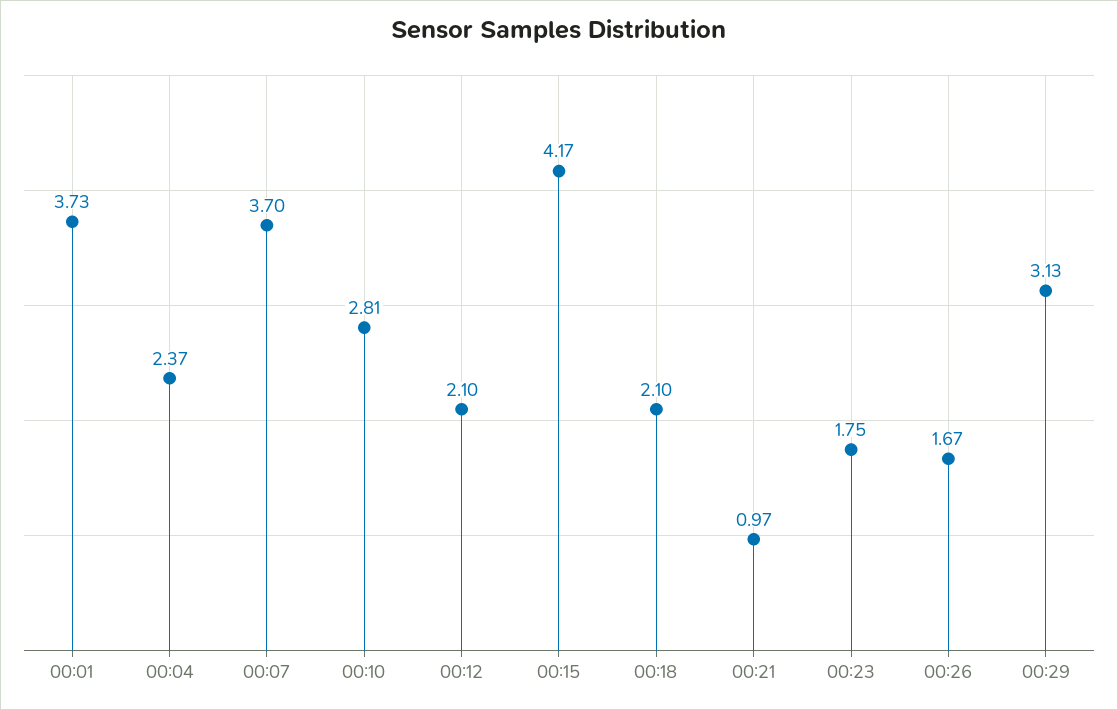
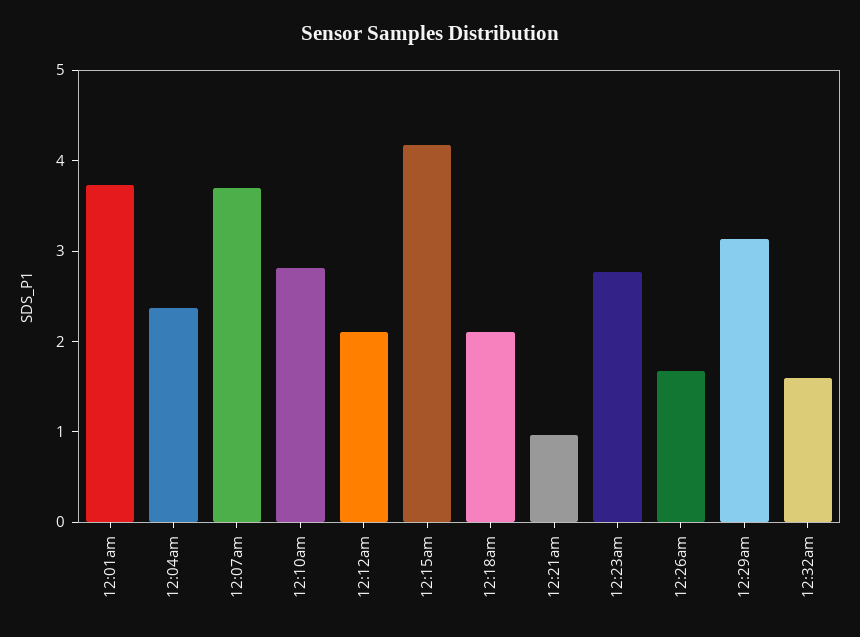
00:23: 1.75 -> 2.8
12:32am: none -> 1.6

